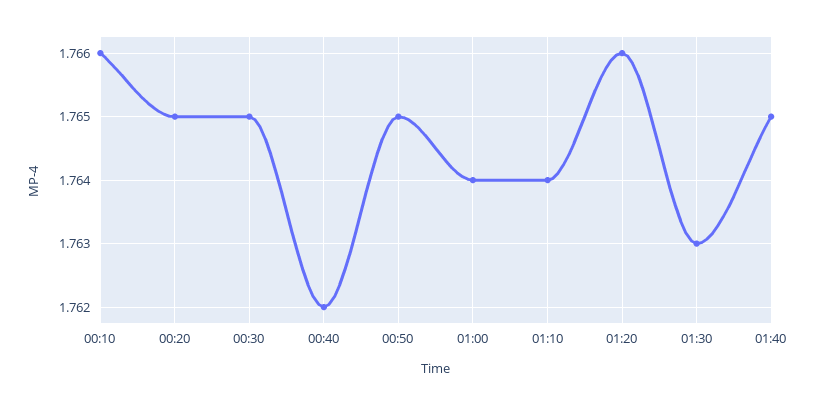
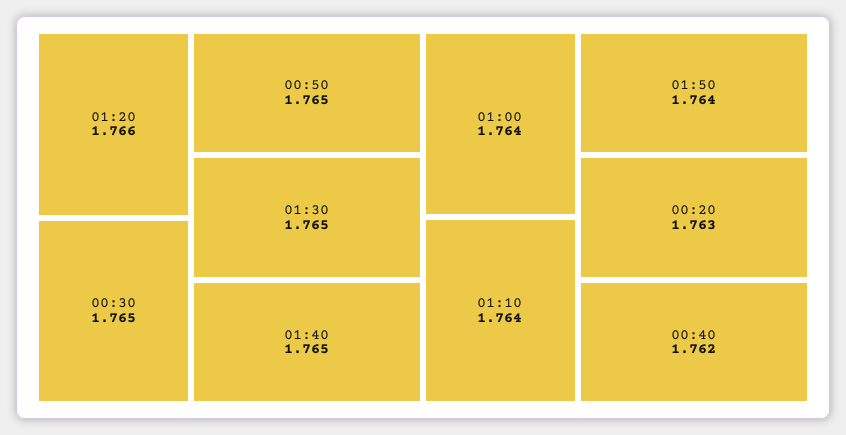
00:10: 1.766 -> none
00:20: 1.765 -> 1.763
01:30: 1.763 -> 1.765
01:50: none -> 1.764

